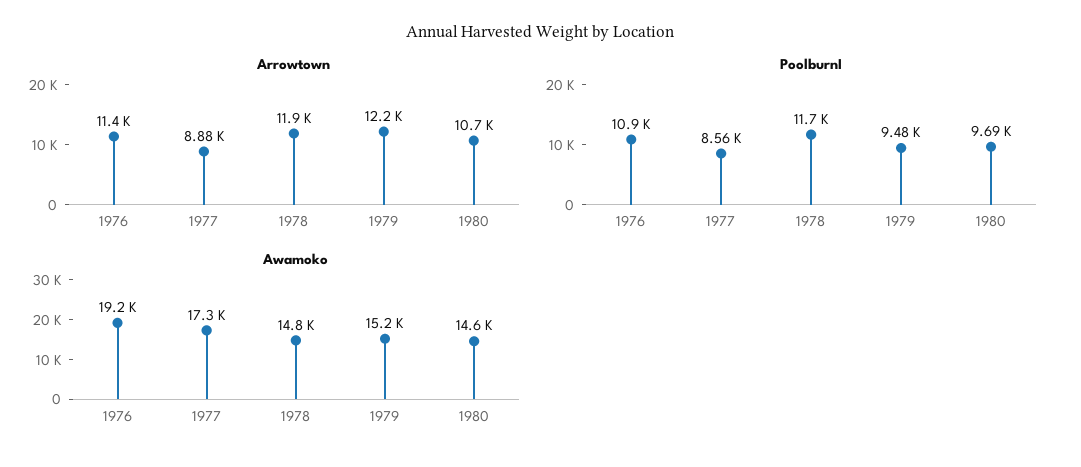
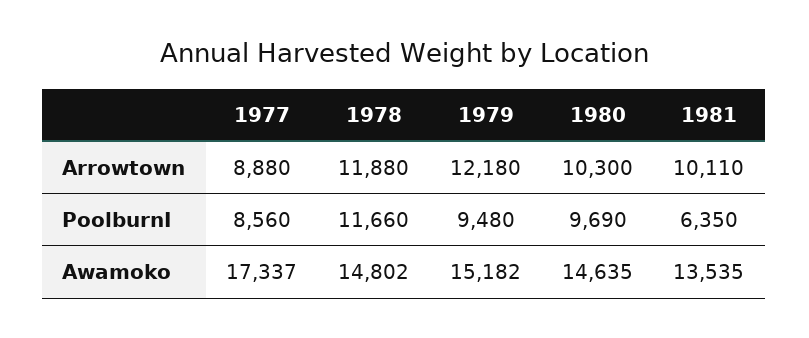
Arrowtown, 1976: 11400 -> none
Arrowtown, 1980: 10700 -> 10300
PoolburnI, 1976: 10900 -> none
Awamoko, 1976: 19200 -> none
Arrowtown, 1981: none -> 10110
PoolburnI, 1981: none -> 6350
Awamoko, 1981: none -> 13535

